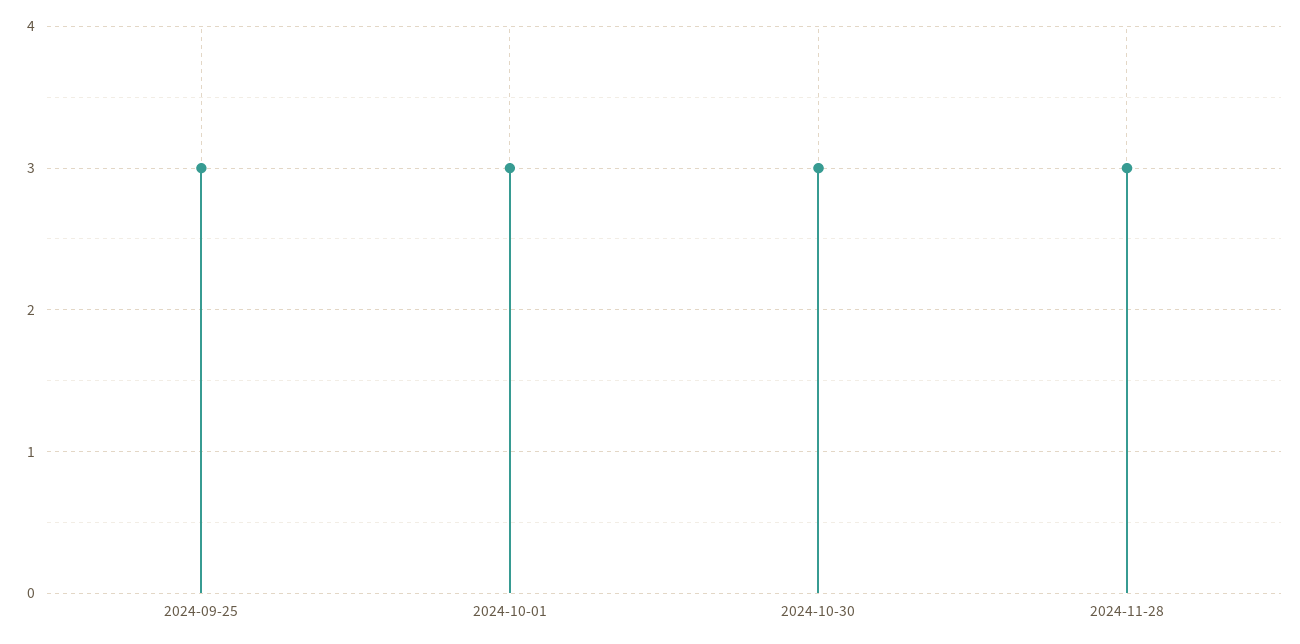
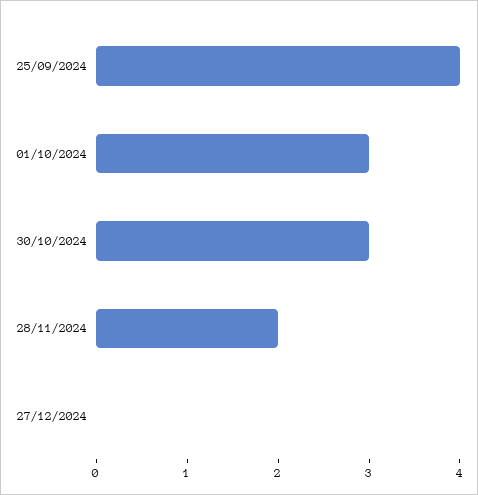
2024-09-25: 3 -> 4
2024-11-28: 3 -> 2
27/12/2024: none -> 0

